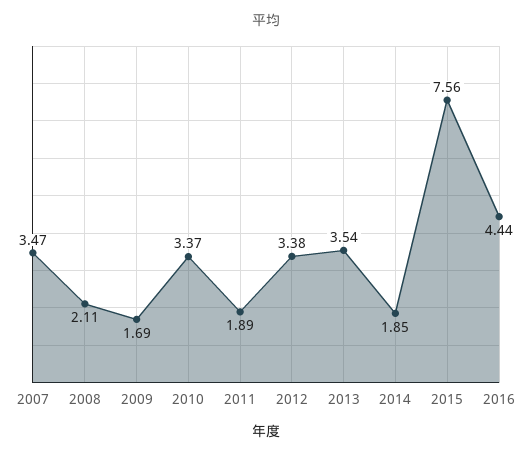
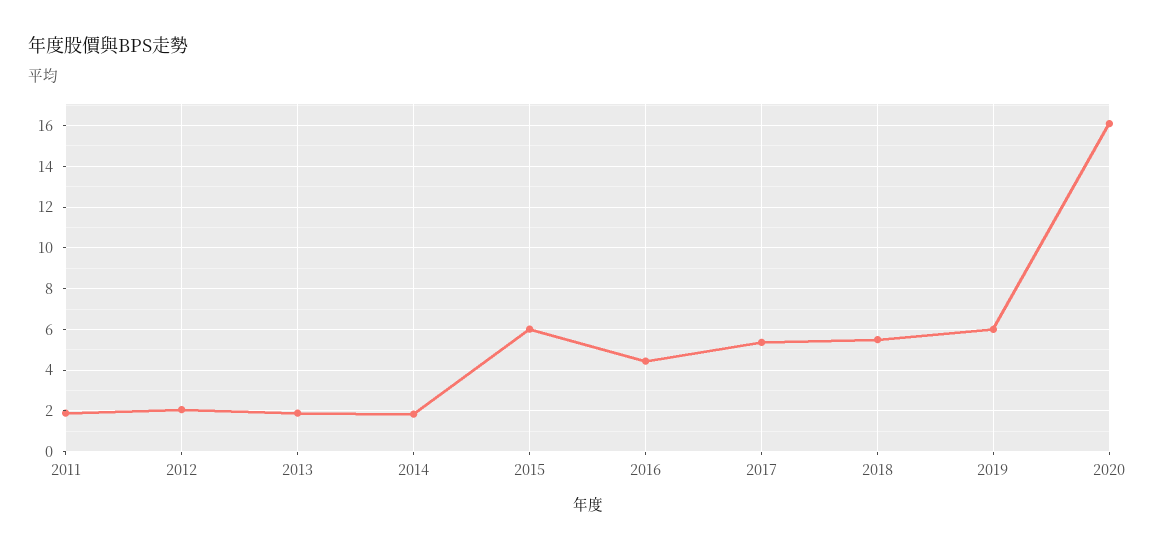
2007: 3.47 -> none
2008: 2.11 -> none
2009: 1.69 -> none
2010: 3.37 -> none
2012: 3.38 -> 2
2013: 3.54 -> 2
2015: 7.56 -> 6
2017: none -> 5.5
2018: none -> 5.5
2019: none -> 6
2020: none -> 16

